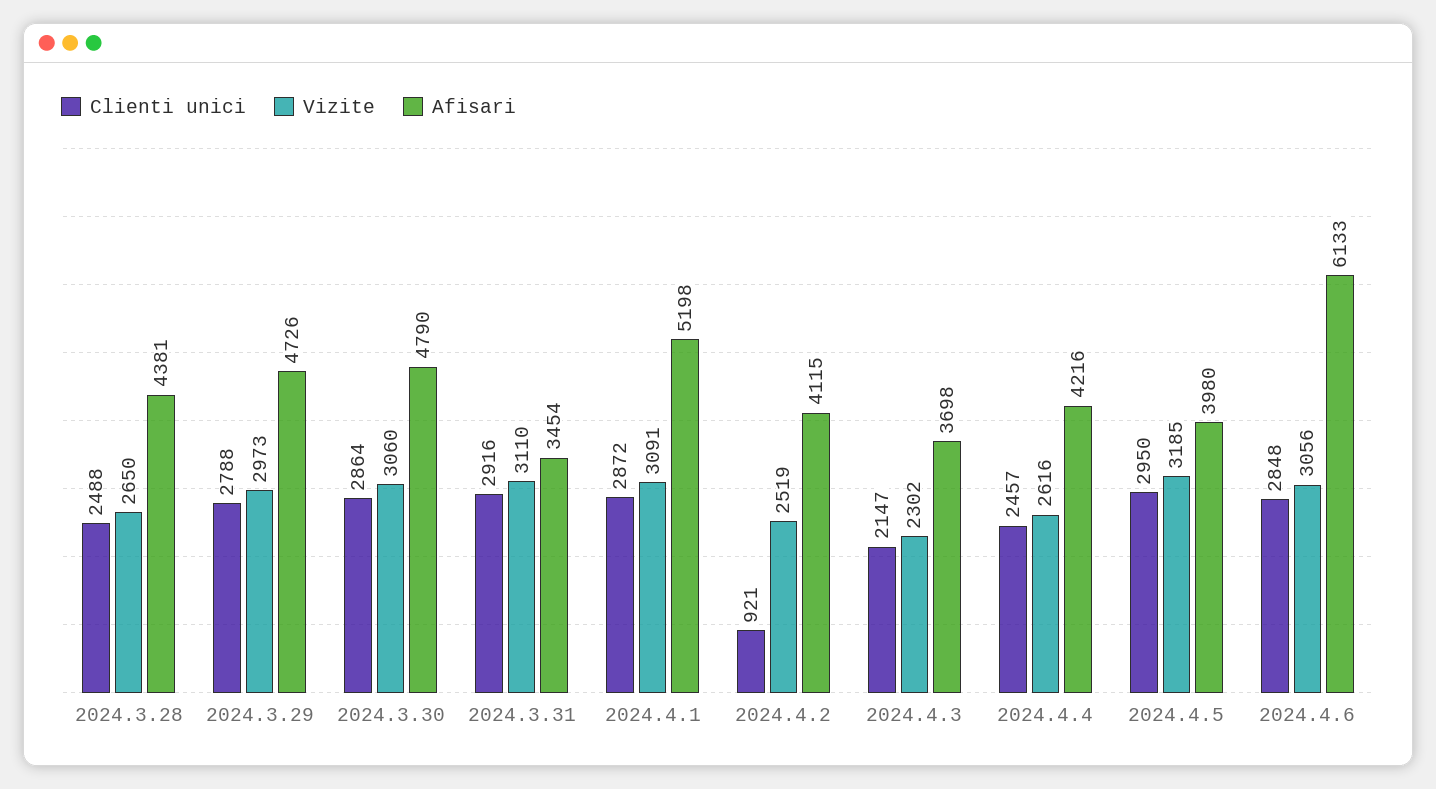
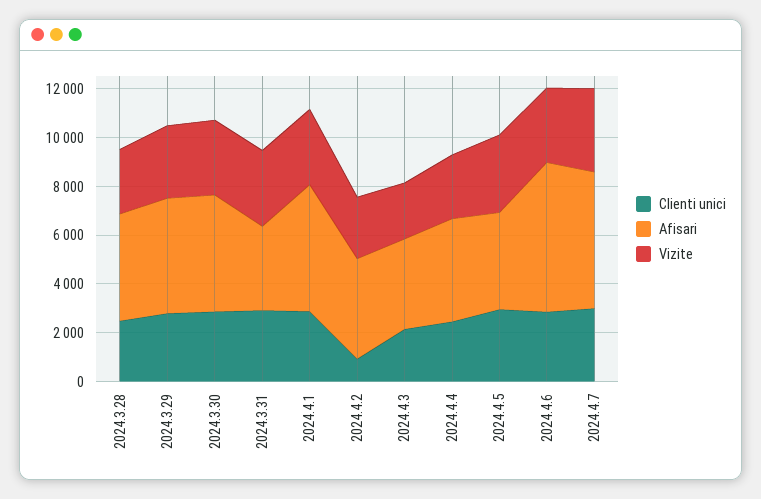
Clienti unici, 2024.4.7: none -> 3000
Afisari, 2024.4.7: none -> 5500
Vizite, 2024.4.7: none -> 3500

